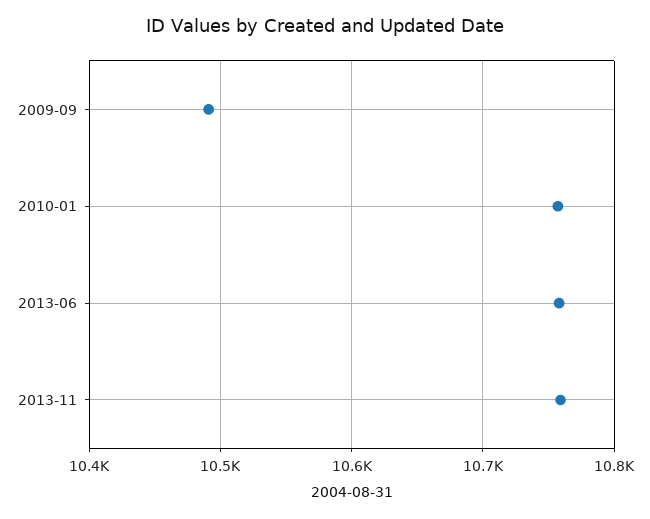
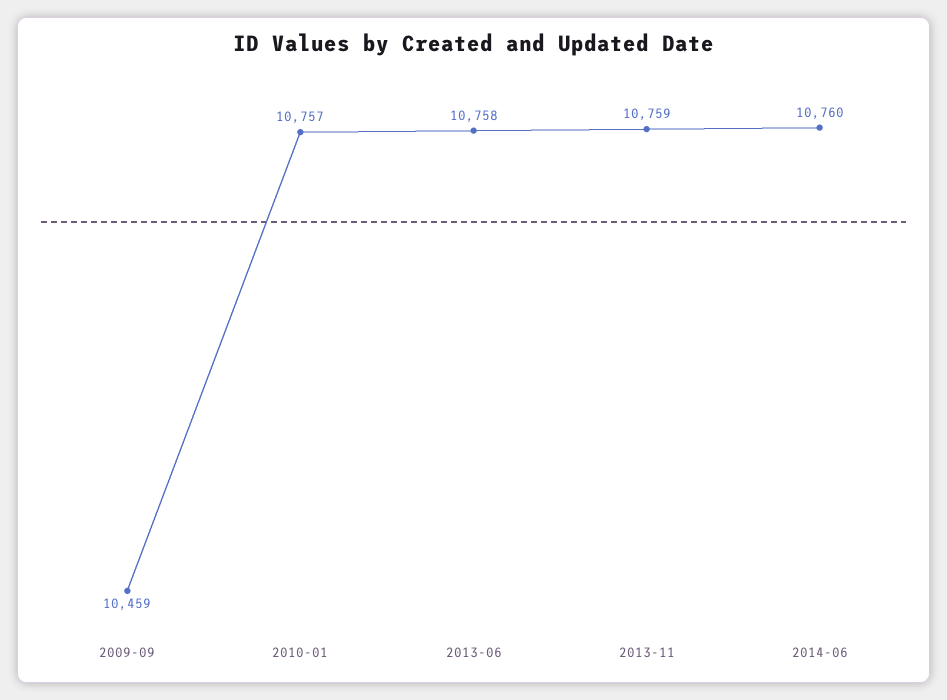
2009-09: 10490 -> 10459
2014-06: none -> 10760

